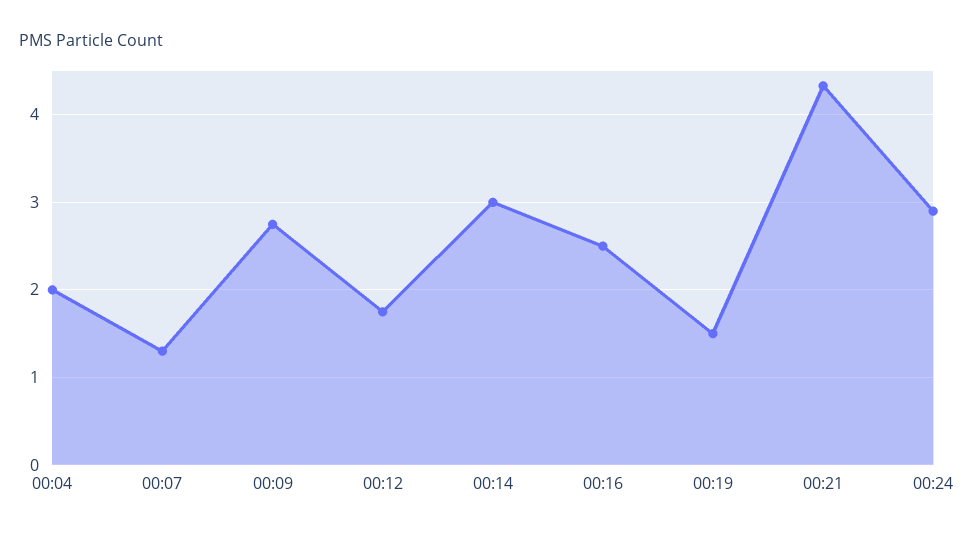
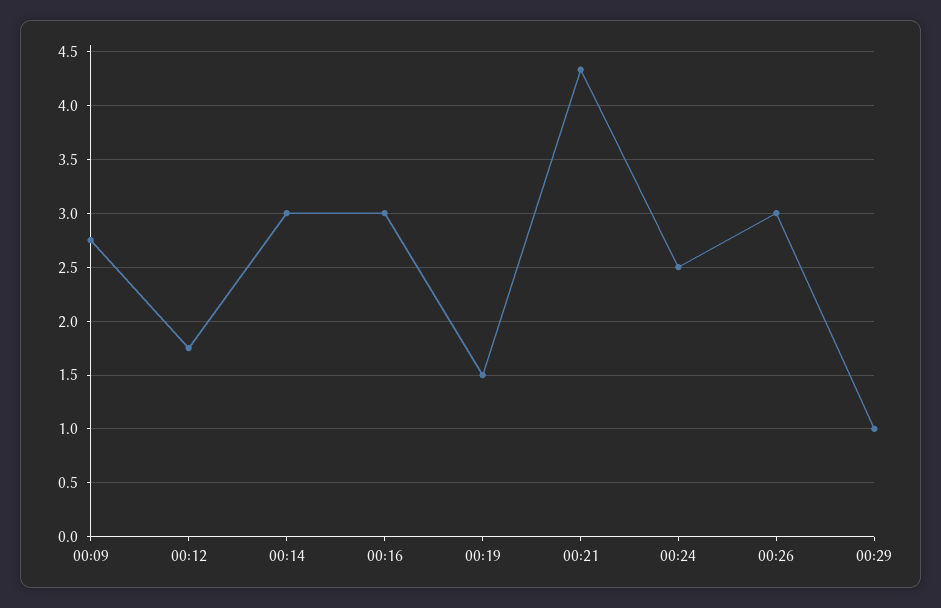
00:04: 2 -> none
00:07: 1.3 -> none
00:16: 2.5 -> 3
00:24: 2.9 -> 2.5
00:26: none -> 3
00:29: none -> 1

